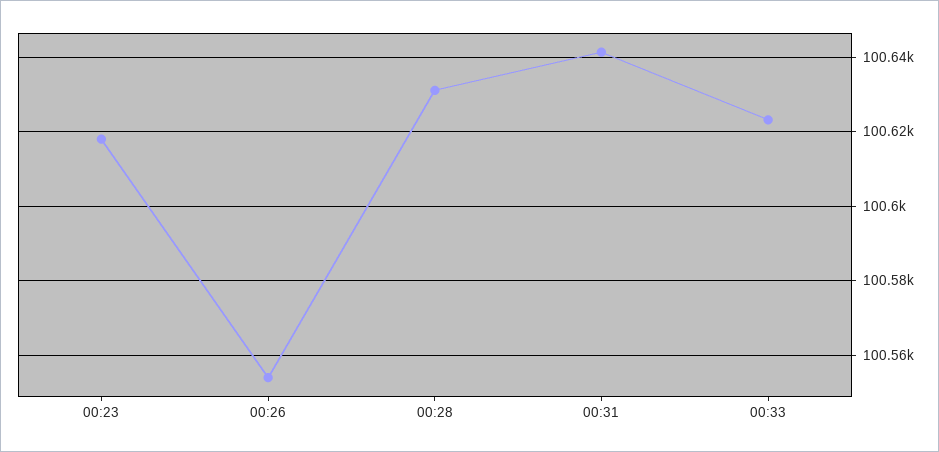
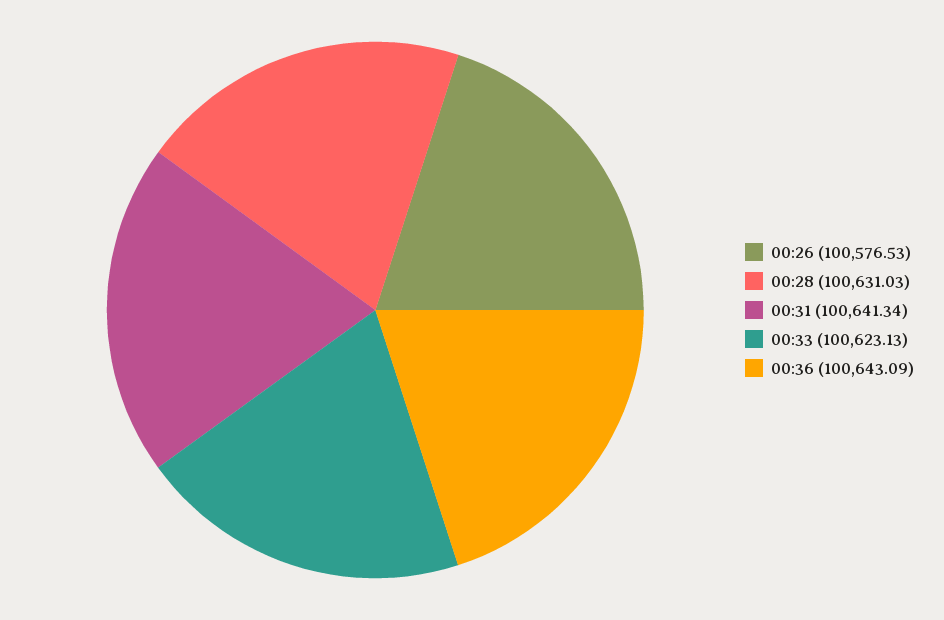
00:23: 100618 -> none
00:26: 100554 -> 100576.53
00:36: none -> 100643.09

